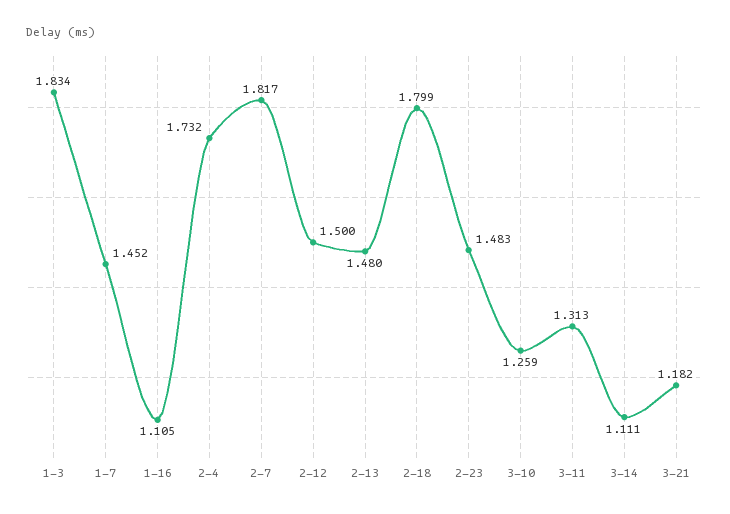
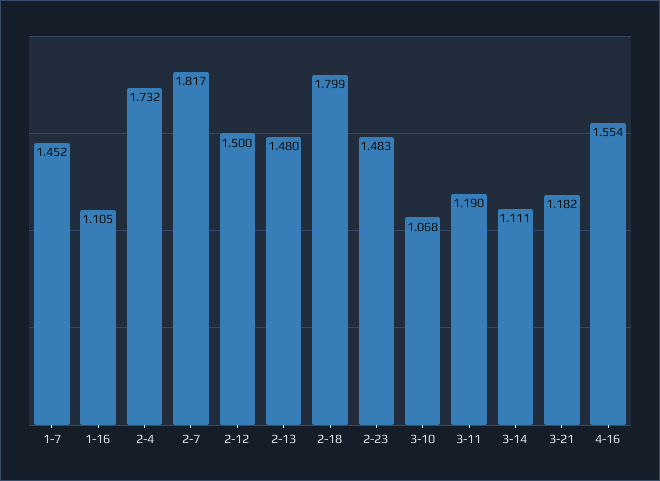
1-3: 1.834 -> none
3-10: 1.259 -> 1.068
3-11: 1.313 -> 1.19
4-16: none -> 1.554

